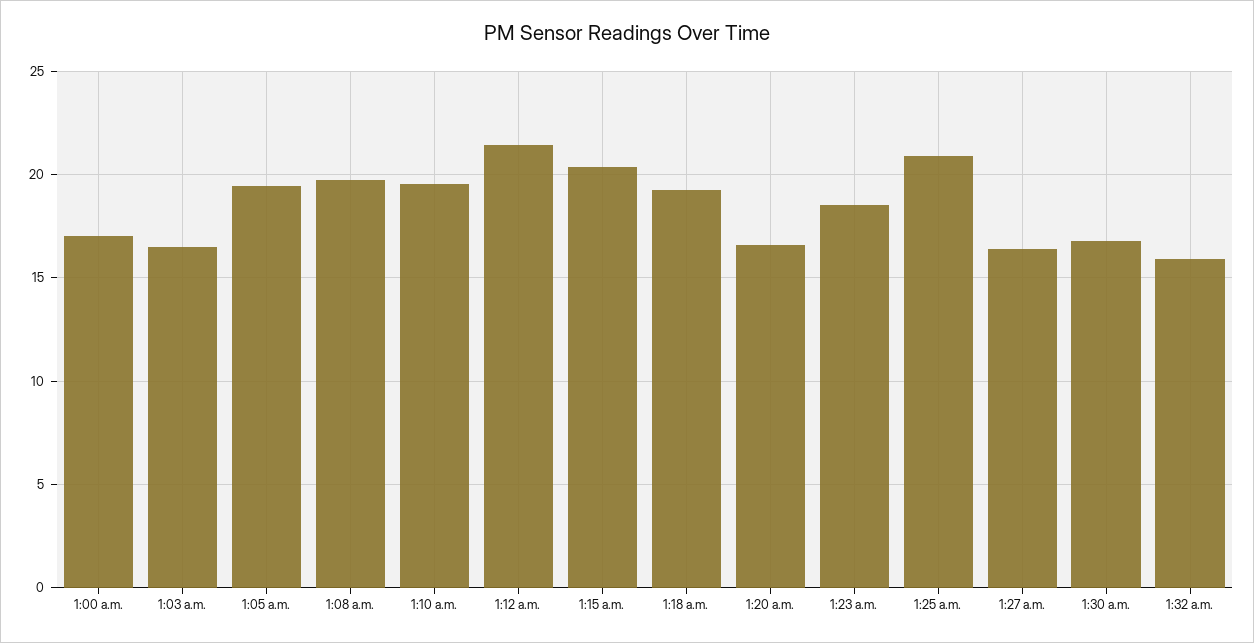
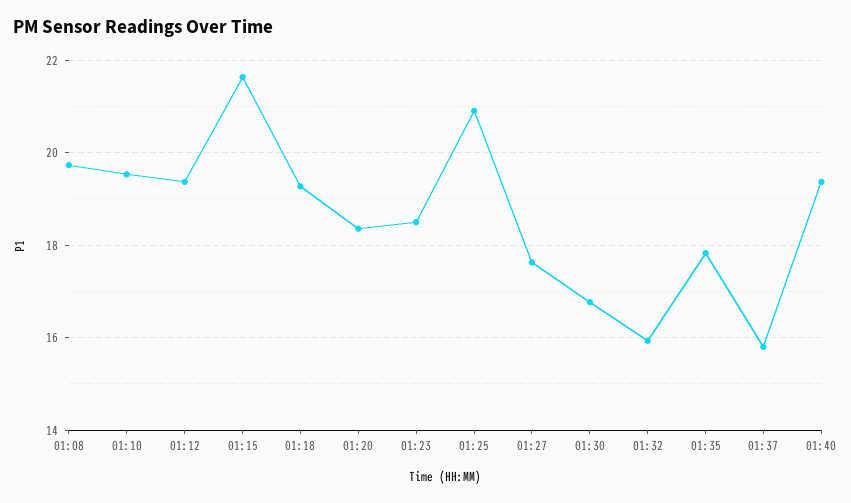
1:00 a.m.: 17 -> none
1:03 a.m.: 16.5 -> none
1:05 a.m.: 19.5 -> none
1:12 a.m.: 21.5 -> 19.4
1:15 a.m.: 20.5 -> 21.6
1:20 a.m.: 16.5 -> 18.4
1:27 a.m.: 16.5 -> 17.6
01:35: none -> 17.8
01:37: none -> 15.8
01:40: none -> 19.4

